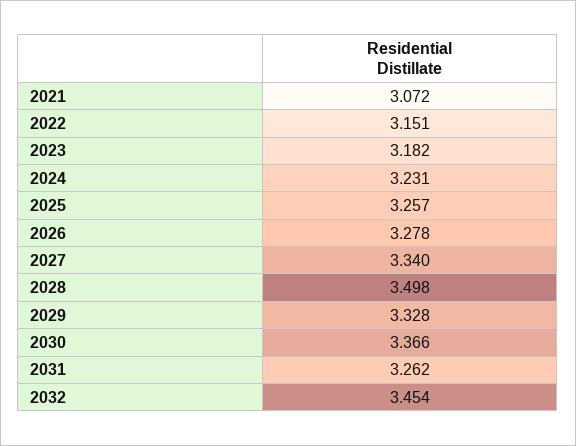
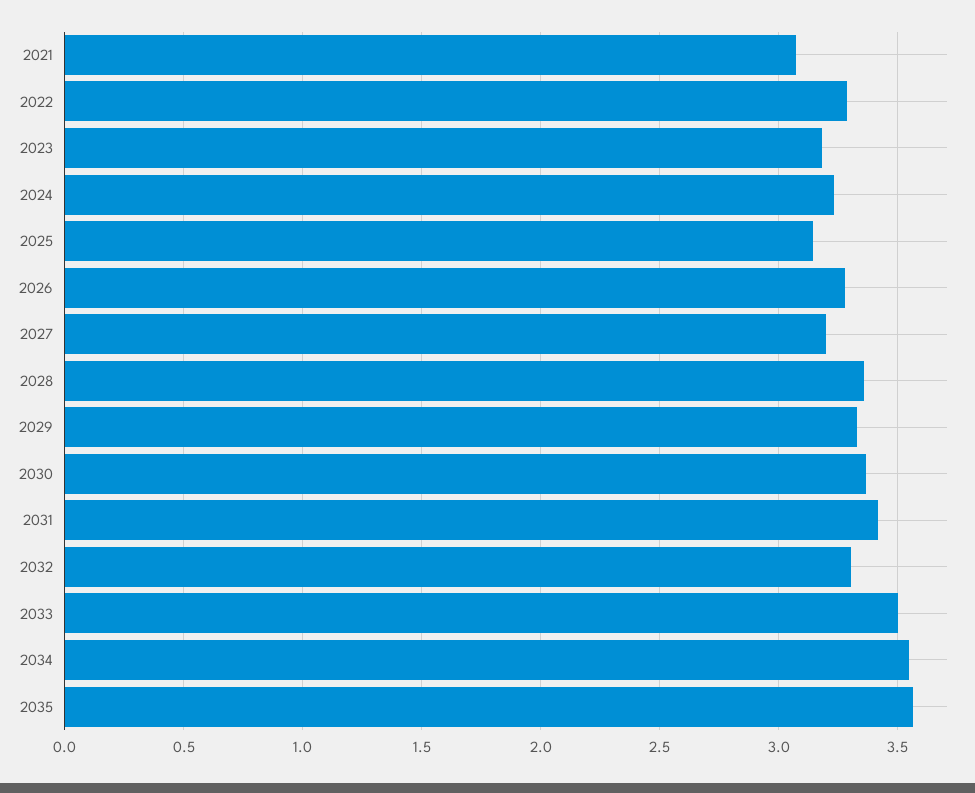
2022: 3.151 -> 3.3
2025: 3.257 -> 3.15
2027: 3.34 -> 3.2
2028: 3.498 -> 3.35
2031: 3.262 -> 3.4
2032: 3.454 -> 3.3
2033: none -> 3.5
2034: none -> 3.55
2035: none -> 3.55

